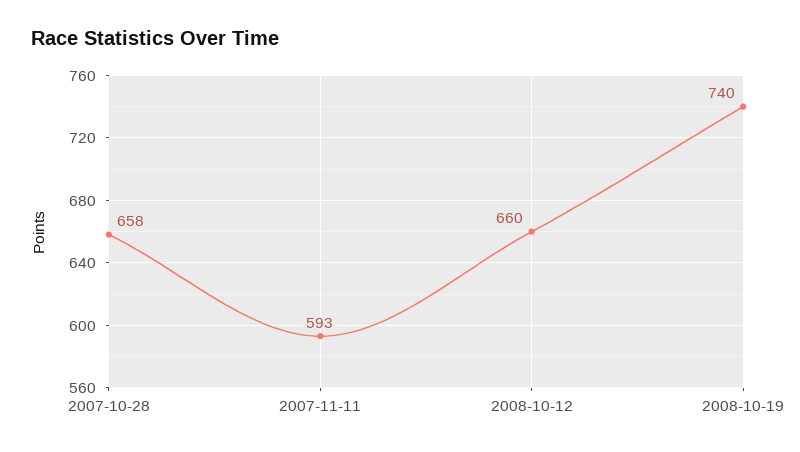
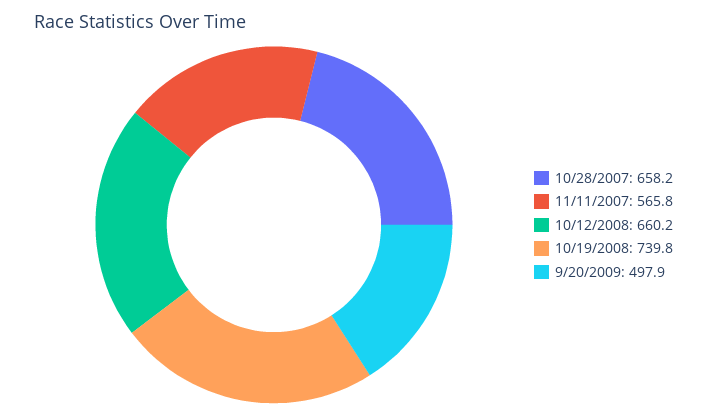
2007-11-11: 593 -> 565.8
9/20/2009: none -> 497.9

